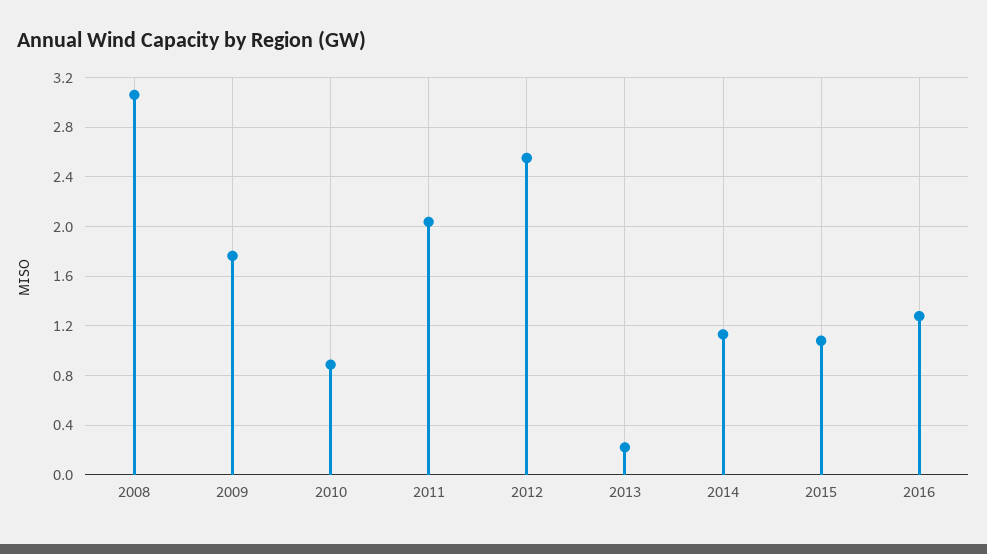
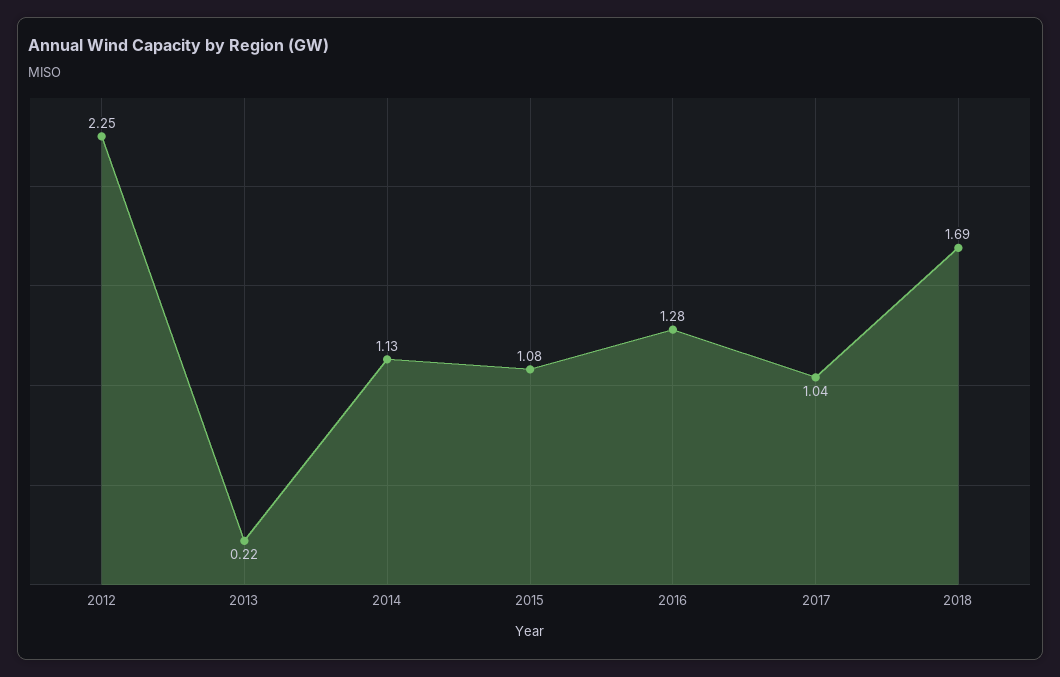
2008: 3.05 -> none
2009: 1.75 -> none
2010: 0.9 -> none
2011: 2.05 -> none
2012: 2.55 -> 2.25
2017: none -> 1.04
2018: none -> 1.69

